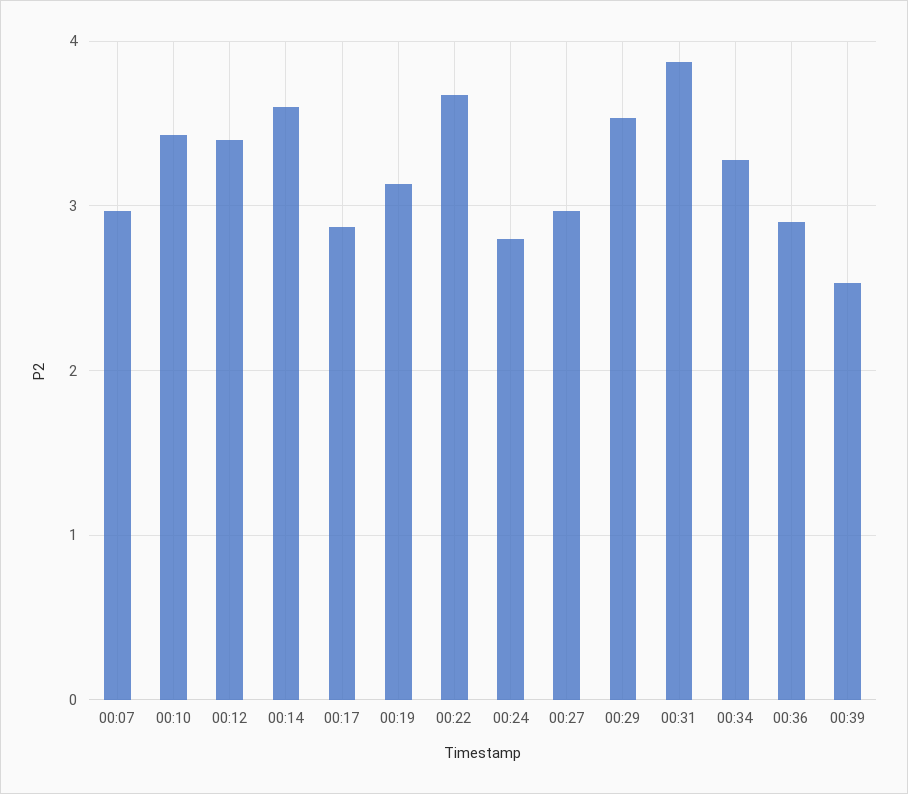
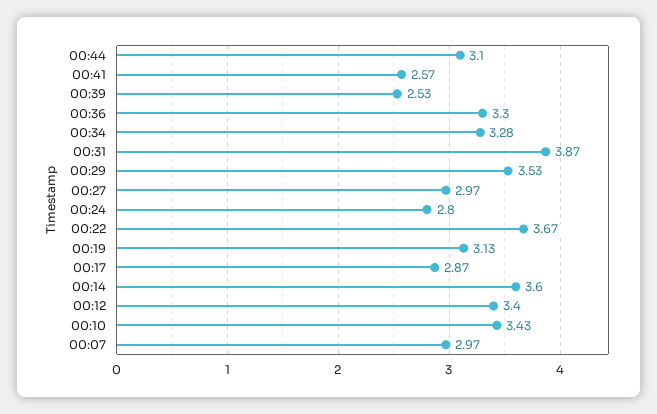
00:36: 2.9 -> 3.3
00:44: none -> 3.1
00:41: none -> 2.57

